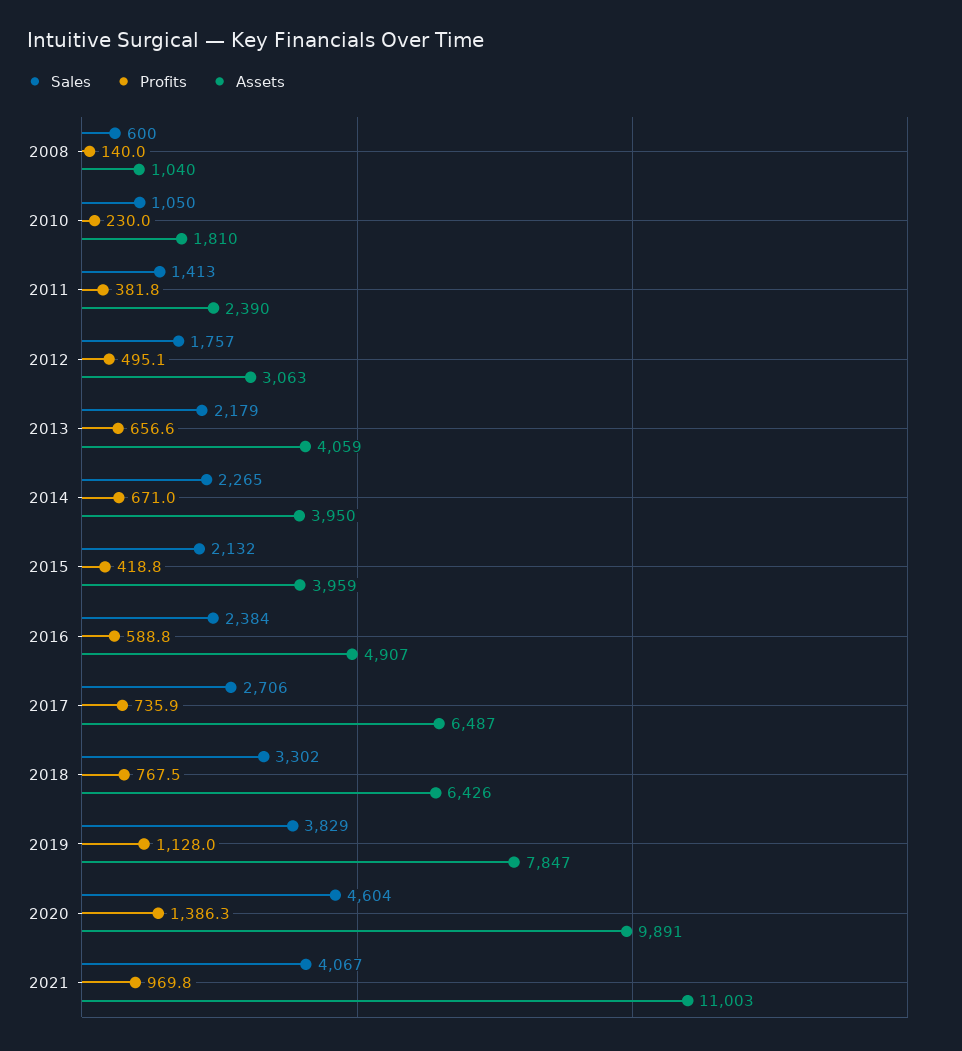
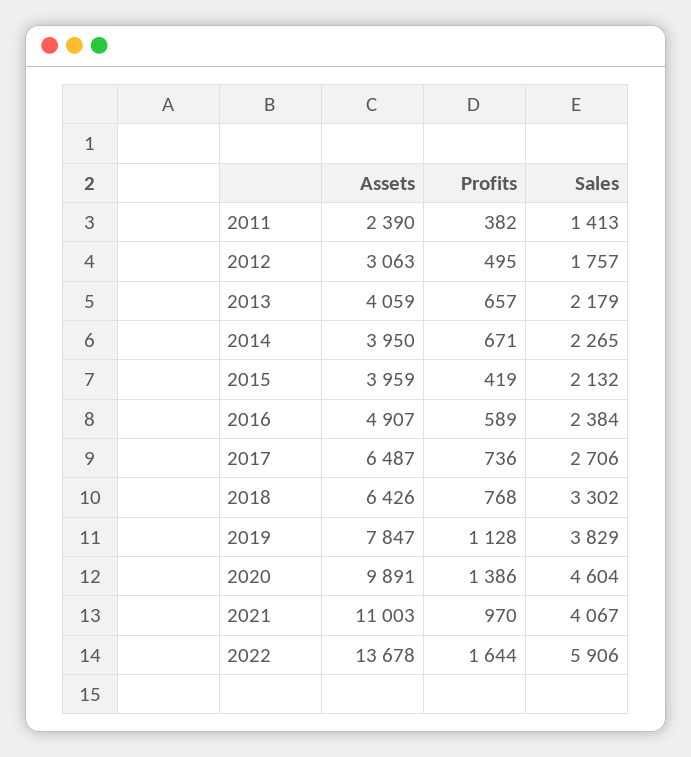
Sales, 2008: 600 -> none
Profits, 2008: 140 -> none
Assets, 2008: 1040 -> none
Sales, 2010: 1050 -> none
Profits, 2010: 230 -> none
Assets, 2010: 1810 -> none
Assets, 2022: none -> 13678
Profits, 2022: none -> 1644
Sales, 2022: none -> 5906

